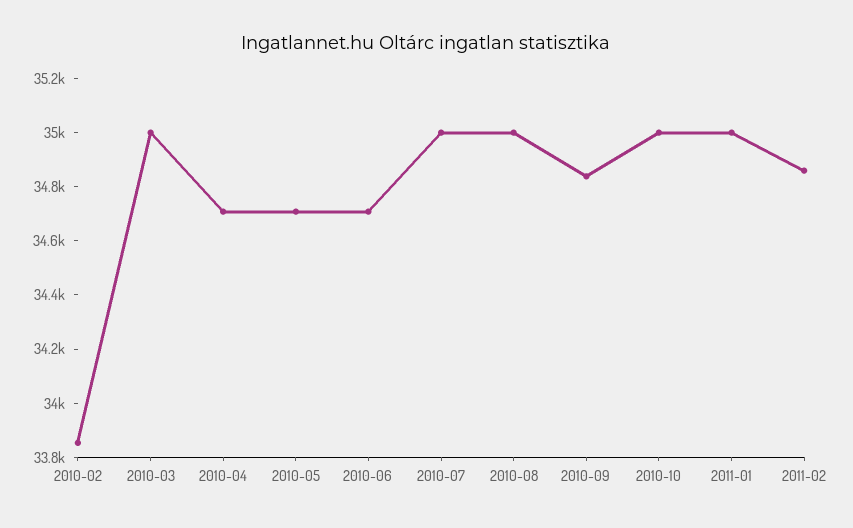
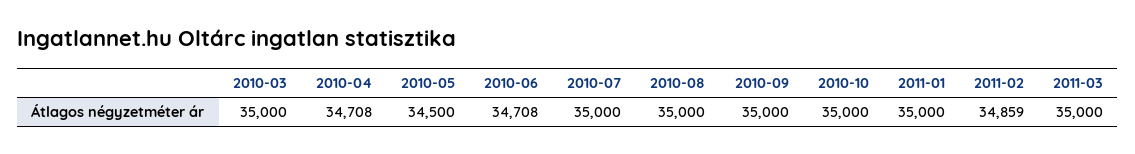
2010-02: 33850 -> none
2010-05: 34700 -> 34500
2010-09: 34850 -> 35000
2011-03: none -> 35000

